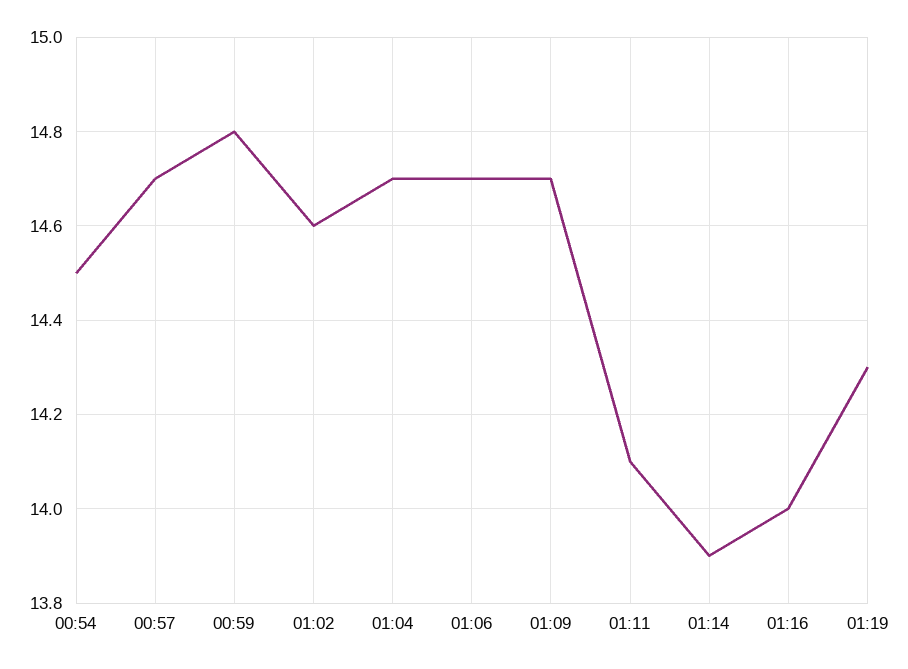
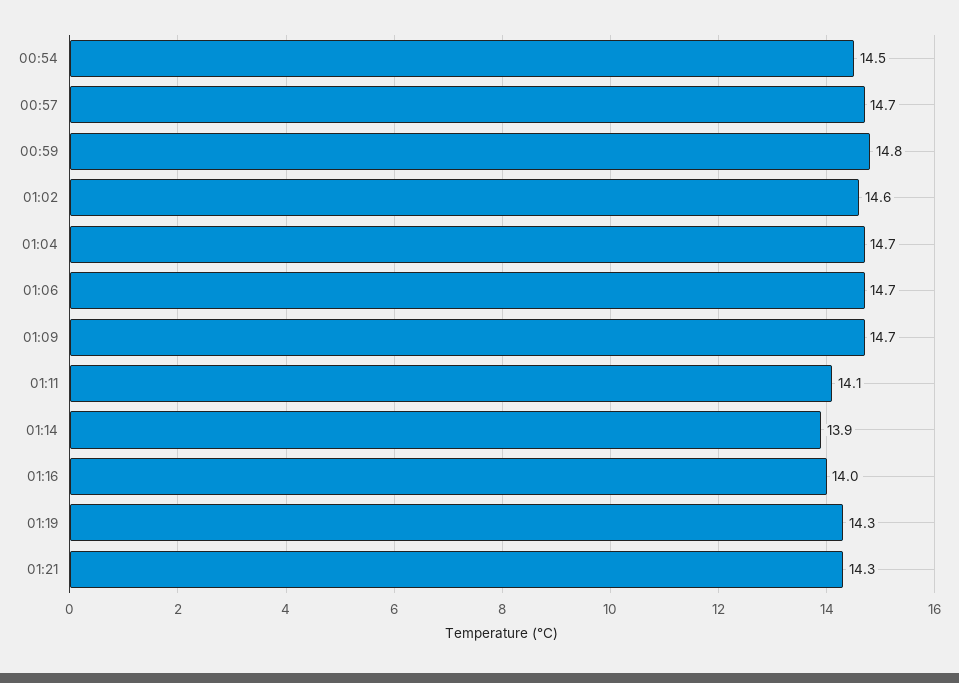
01:21: none -> 14.3

